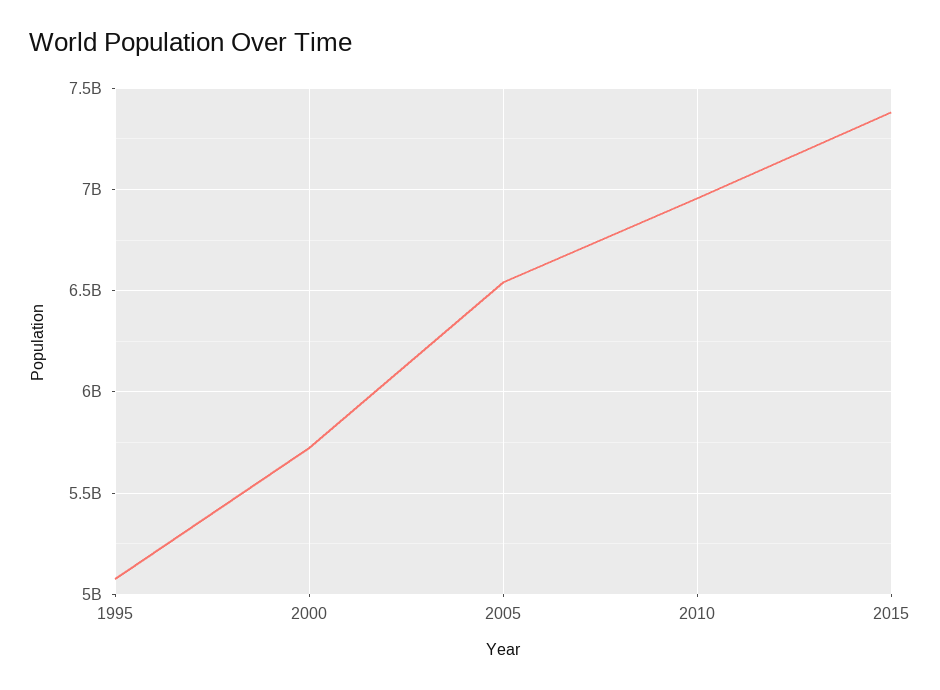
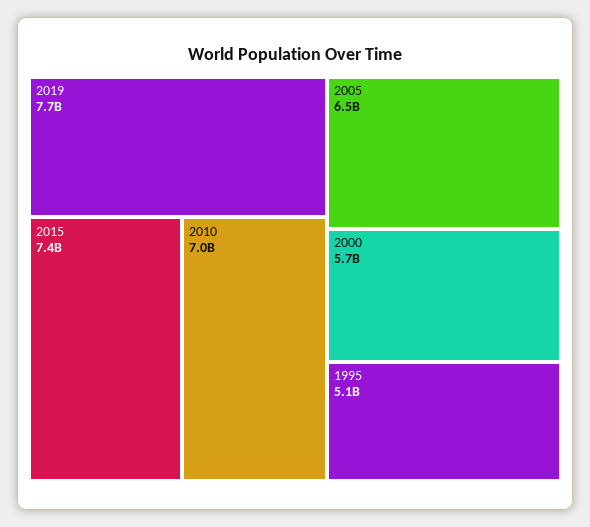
2019: none -> 7700000000

